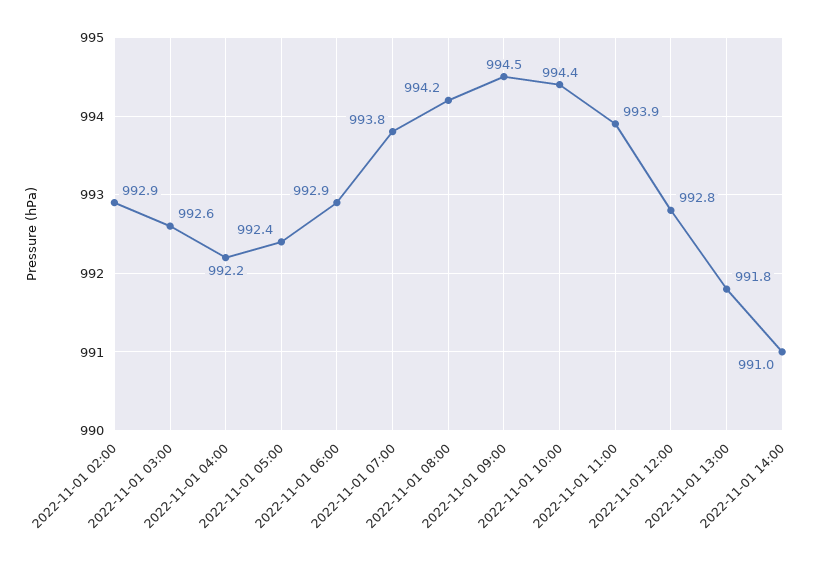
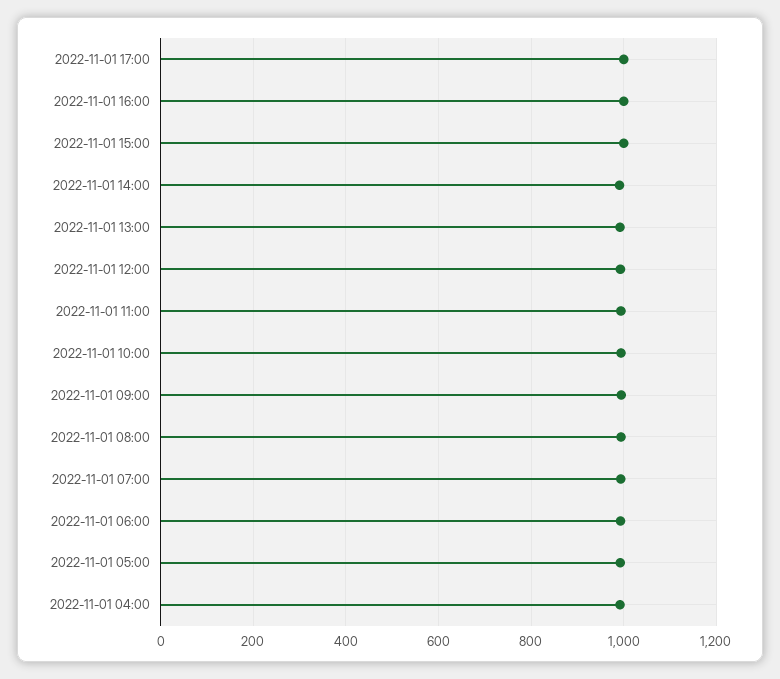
2022-11-01 02:00: 992.9 -> none
2022-11-01 03:00: 992.6 -> none
2022-11-01 17:00: none -> 1000
2022-11-01 16:00: none -> 1000
2022-11-01 15:00: none -> 1000

